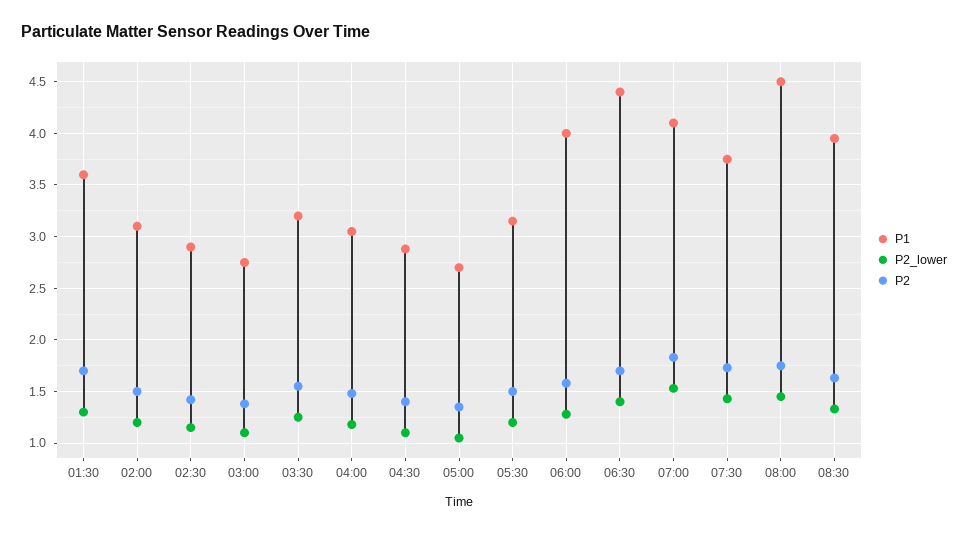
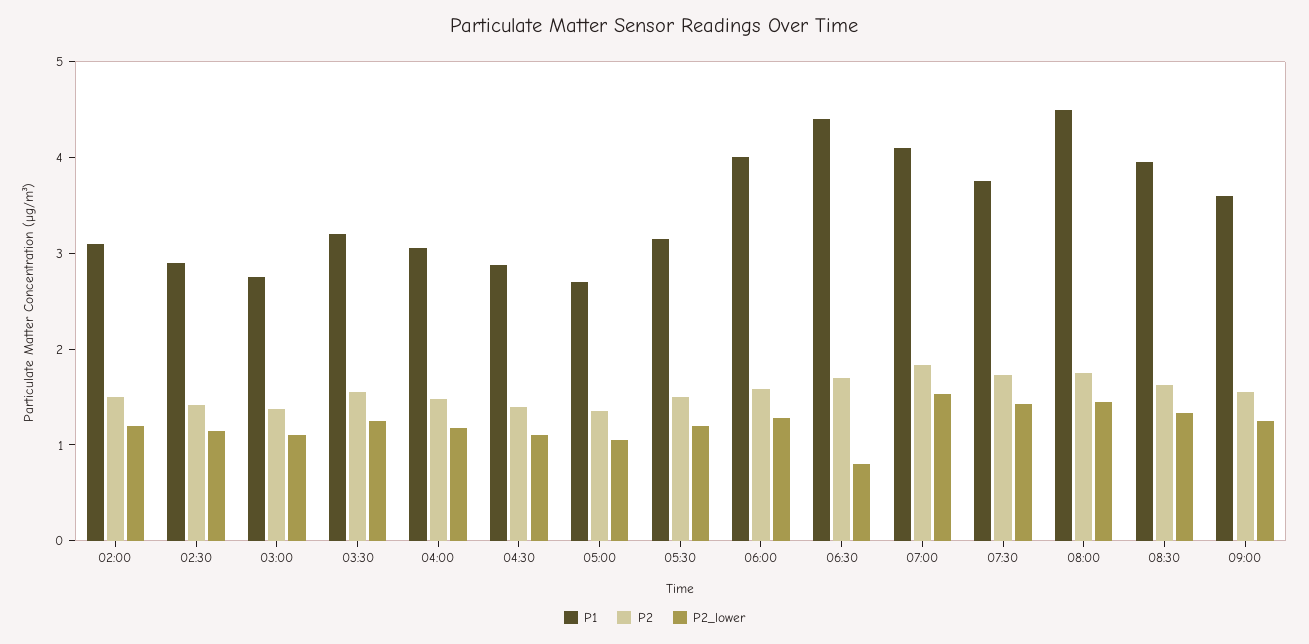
P1, 01:30: 3.6 -> none
P2_lower, 01:30: 1.3 -> none
P2, 01:30: 1.7 -> none
P2_lower, 06:30: 1.4 -> 0.8
P1, 09:00: none -> 3.6
P2, 09:00: none -> 1.6
P2_lower, 09:00: none -> 1.2

